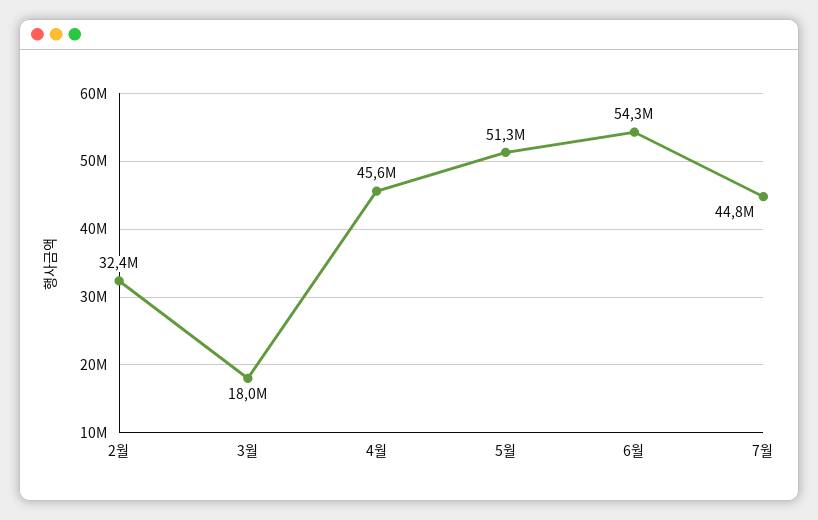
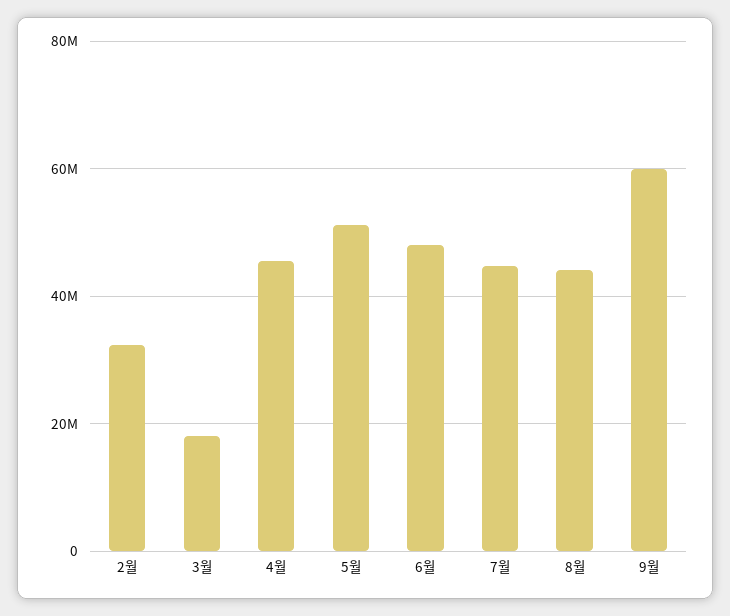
6월: 54300000 -> 48000000
8월: none -> 44000000
9월: none -> 60000000

